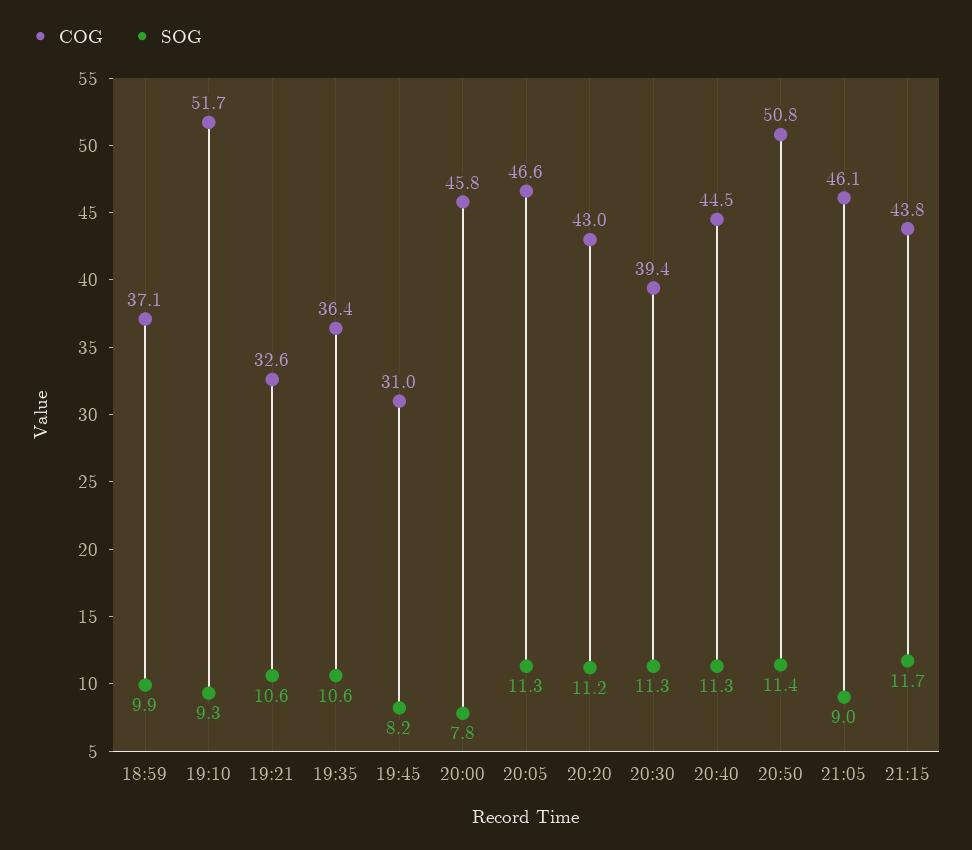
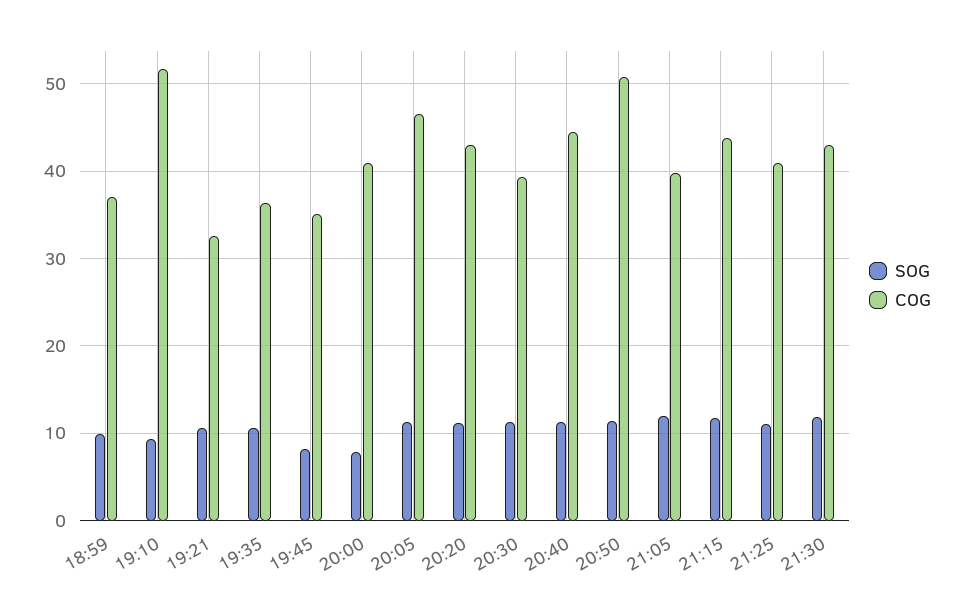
COG, 19:45: 31 -> 35
COG, 20:00: 45.8 -> 41
COG, 21:05: 46.1 -> 40
SOG, 21:05: 9 -> 12
SOG, 21:25: none -> 11
COG, 21:25: none -> 41
SOG, 21:30: none -> 12
COG, 21:30: none -> 43

